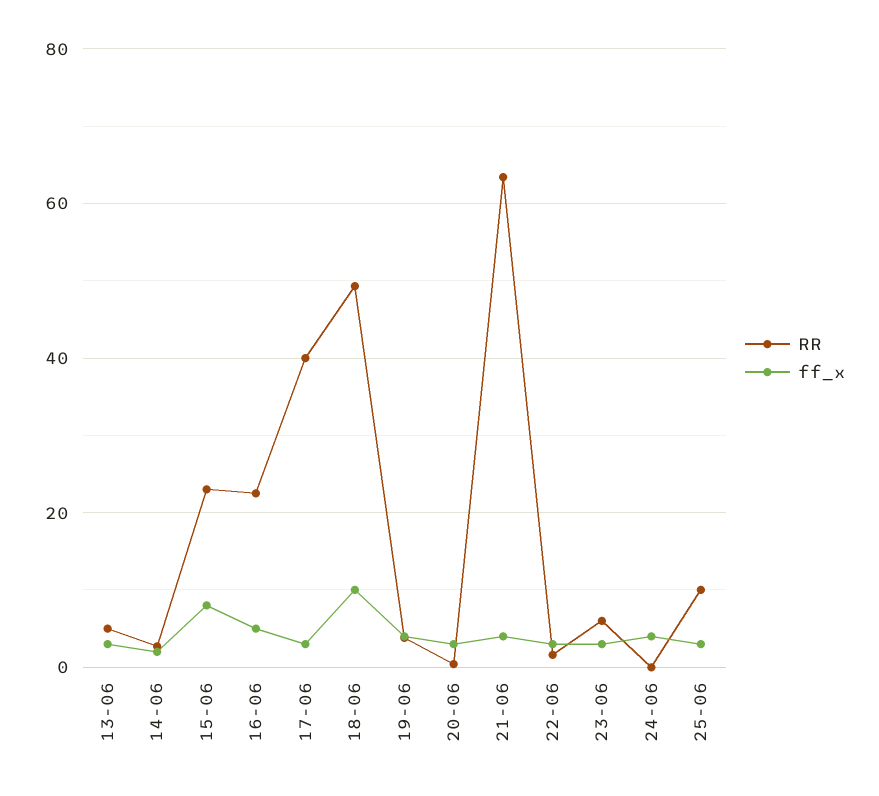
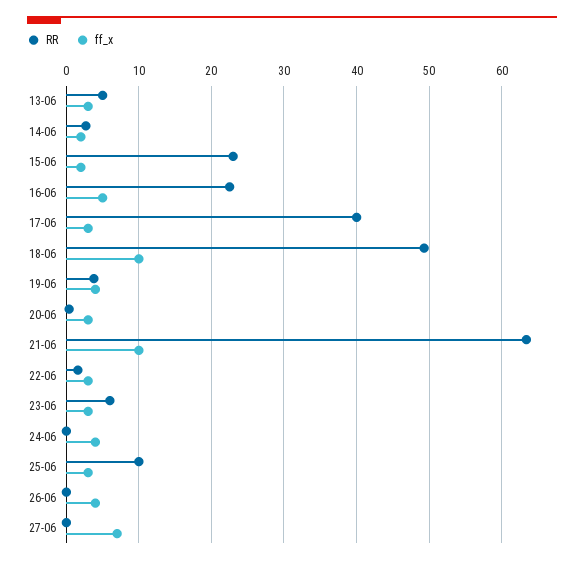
ff_x, 15-06: 8 -> 2
ff_x, 21-06: 4 -> 10
RR, 26-06: none -> 0
ff_x, 26-06: none -> 4
RR, 27-06: none -> 0
ff_x, 27-06: none -> 7

